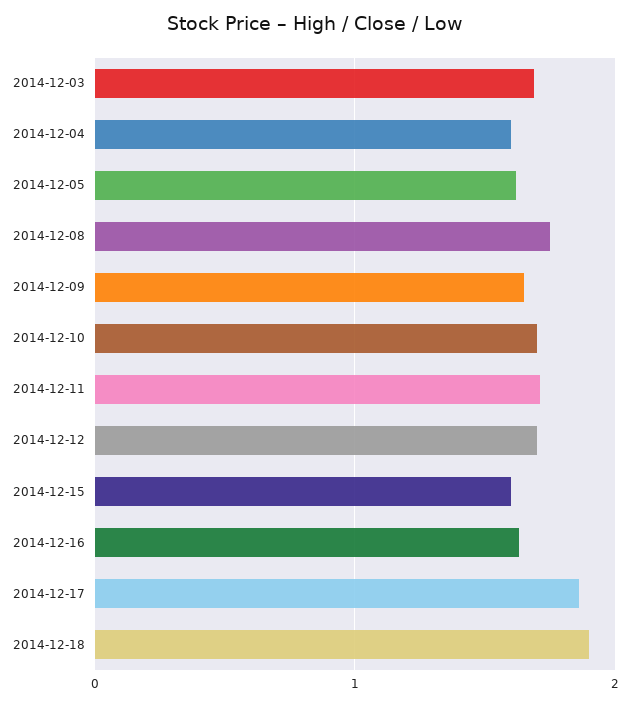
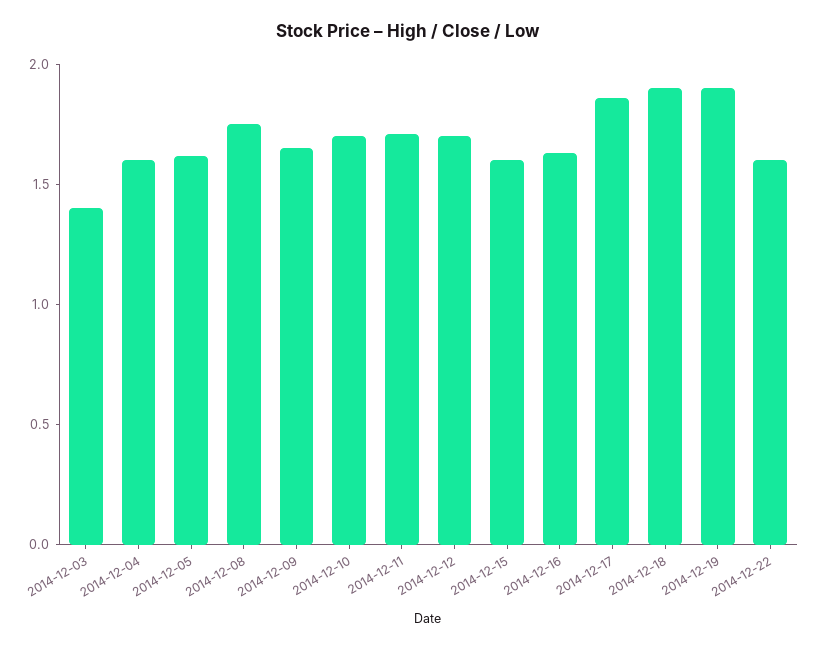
2014-12-03: 1.7 -> 1.4
2014-12-19: none -> 1.9
2014-12-22: none -> 1.6

